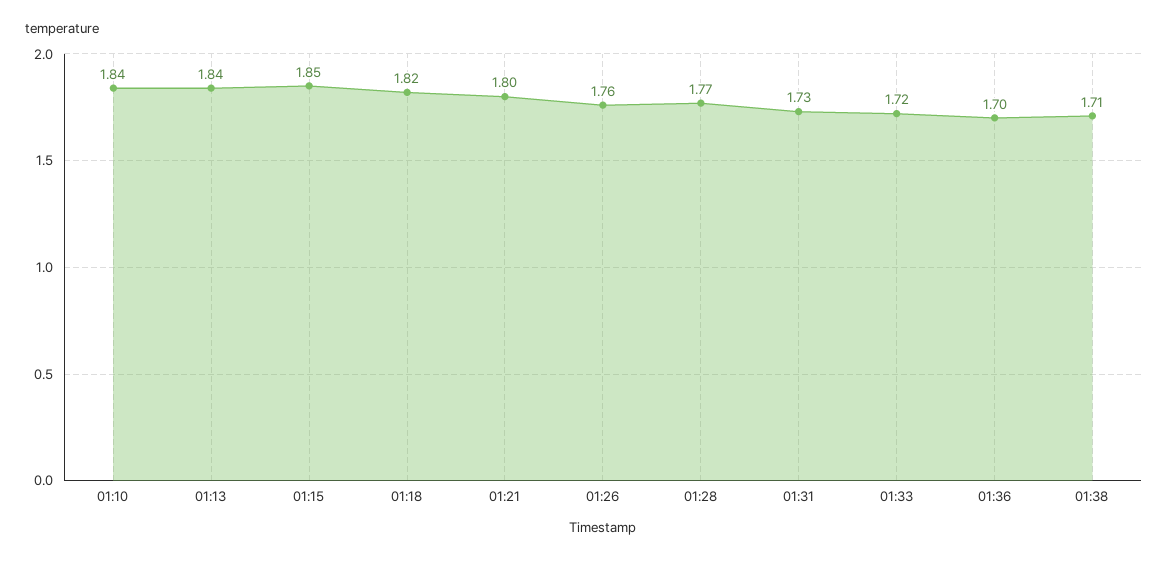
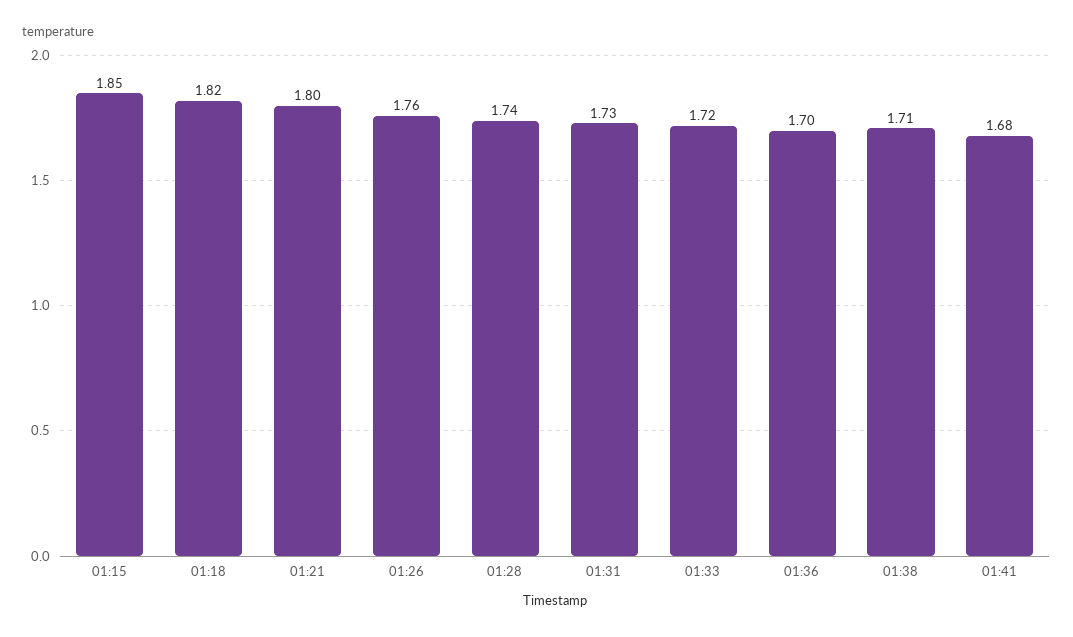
01:10: 1.84 -> none
01:13: 1.84 -> none
01:28: 1.77 -> 1.74
01:41: none -> 1.68

